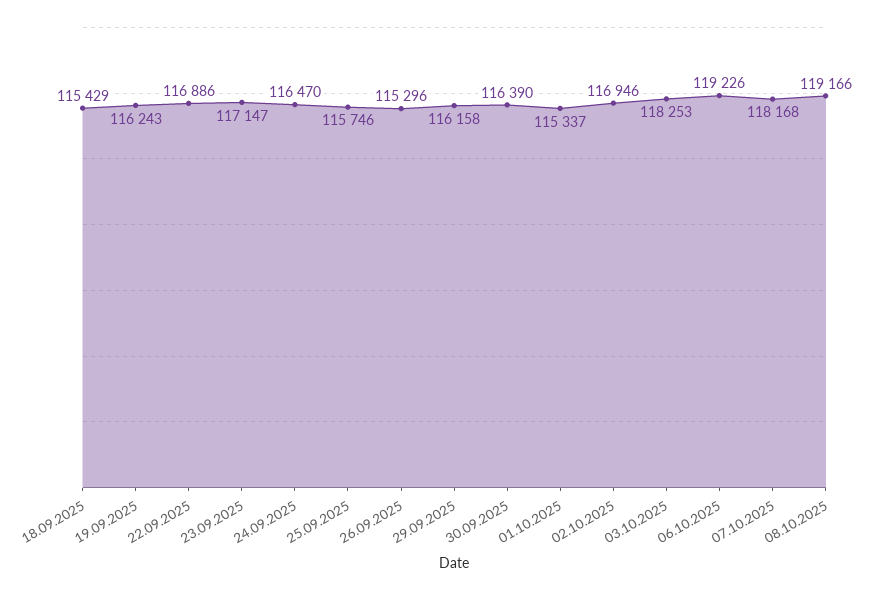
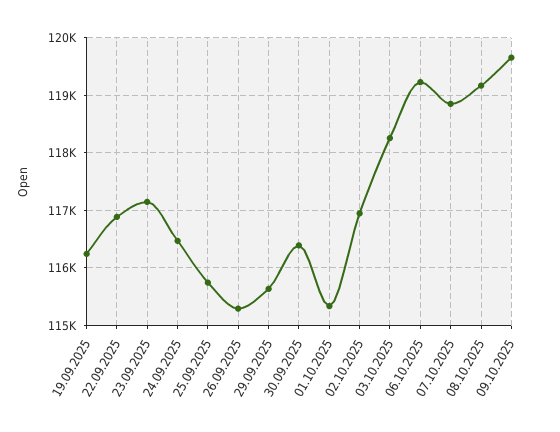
18.09.2025: 115429 -> none
29.09.2025: 116158 -> 115600
07.10.2025: 118168 -> 118800
09.10.2025: none -> 119600

